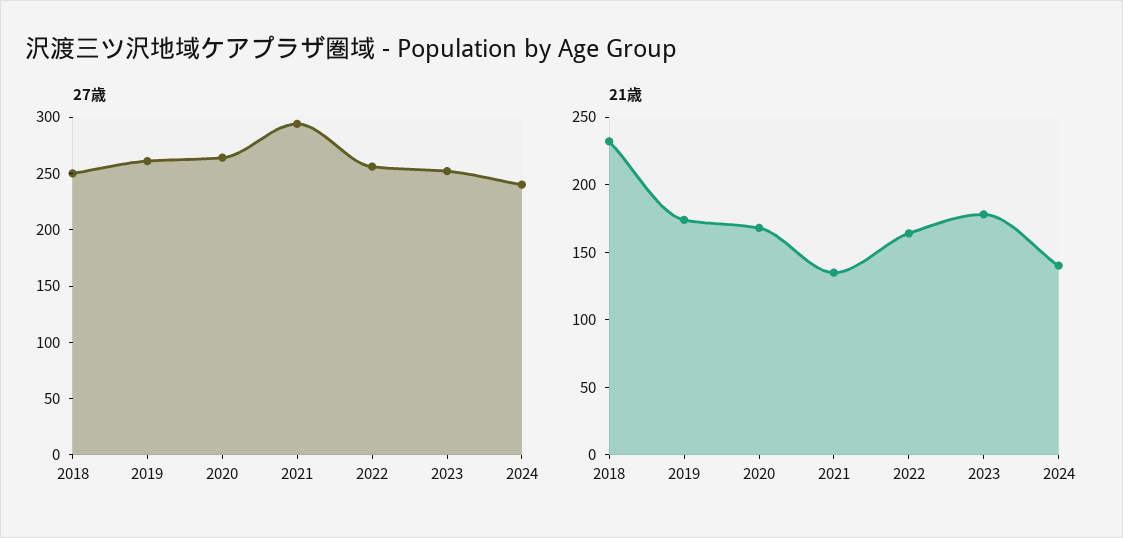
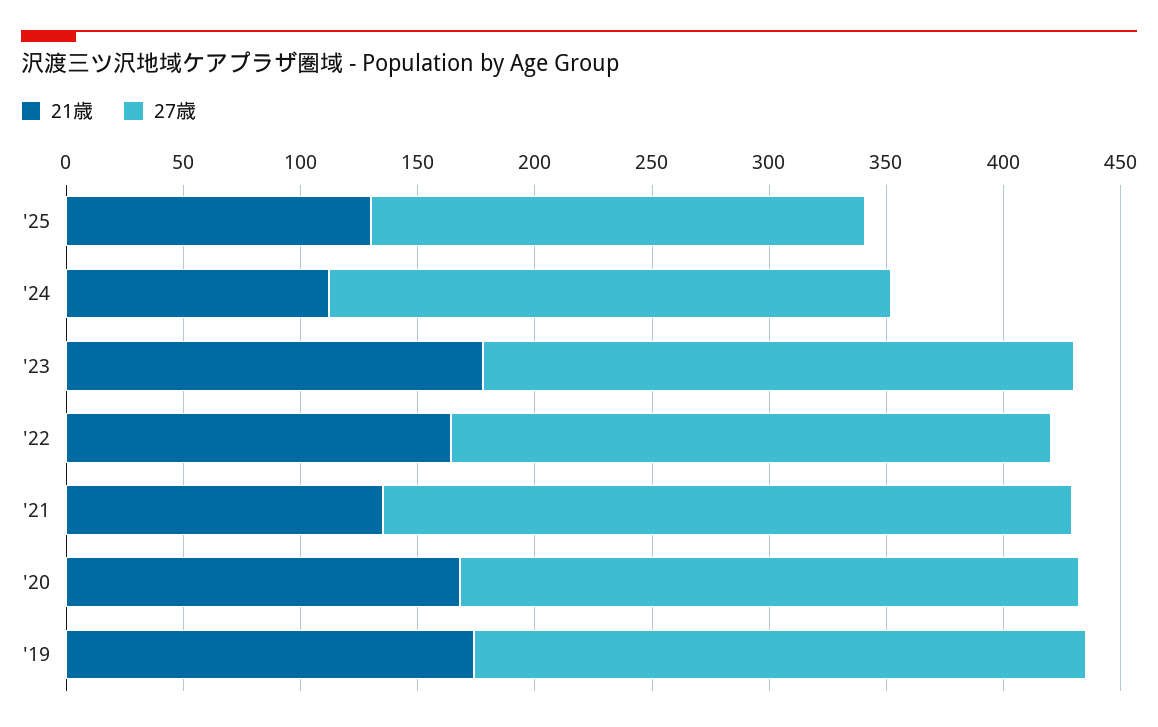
27歳, 2018: 250 -> none
21歳, 2018: 230 -> none
21歳, 2024: 140 -> 110
21歳, '25: none -> 130
27歳, '25: none -> 210

